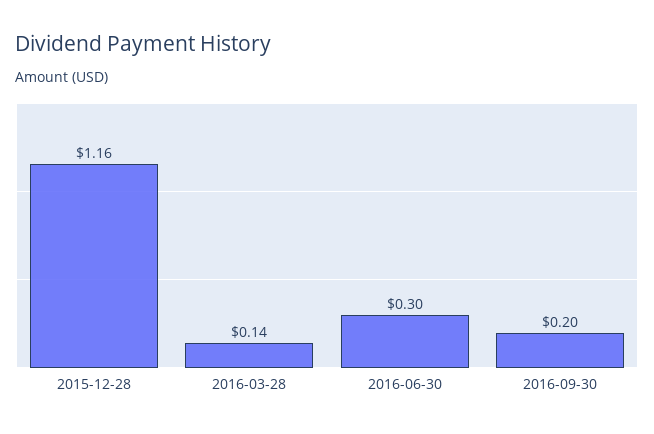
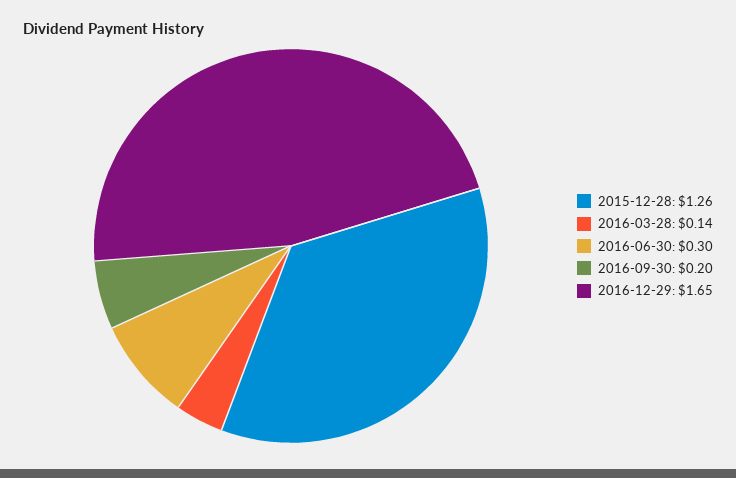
2015-12-28: 1.16 -> 1.26
2016-12-29: none -> 1.65

